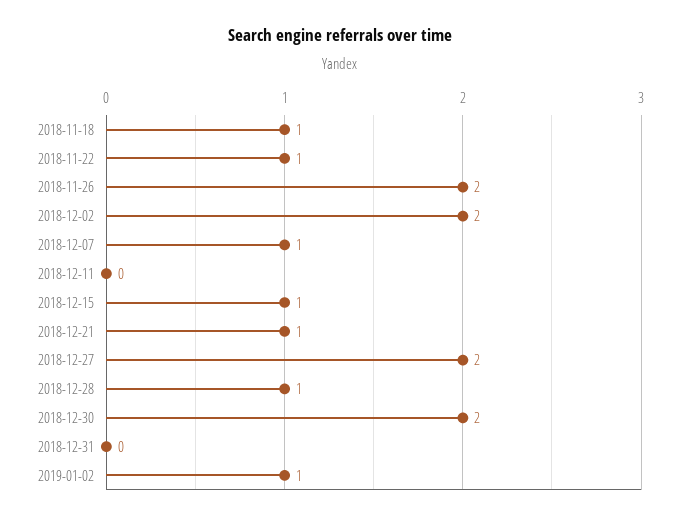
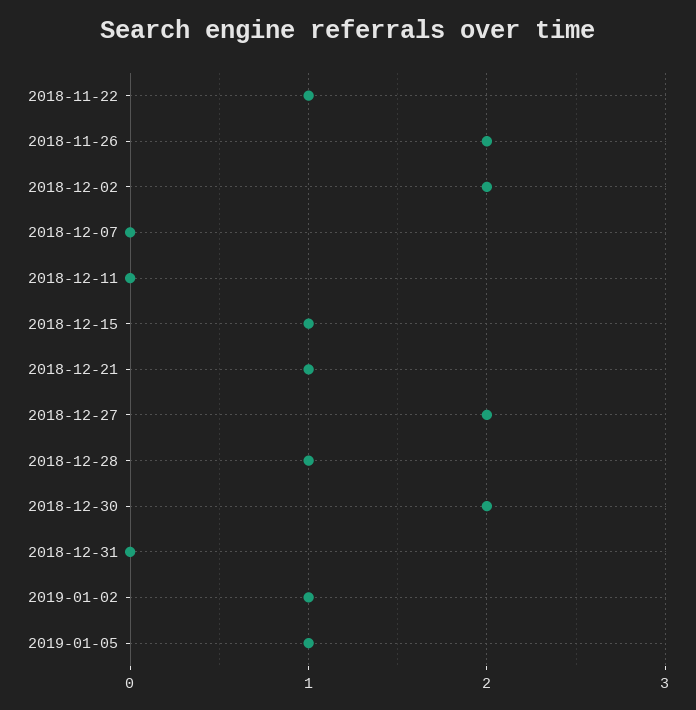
2018-11-18: 1 -> none
2018-12-07: 1 -> 0
2019-01-05: none -> 1

